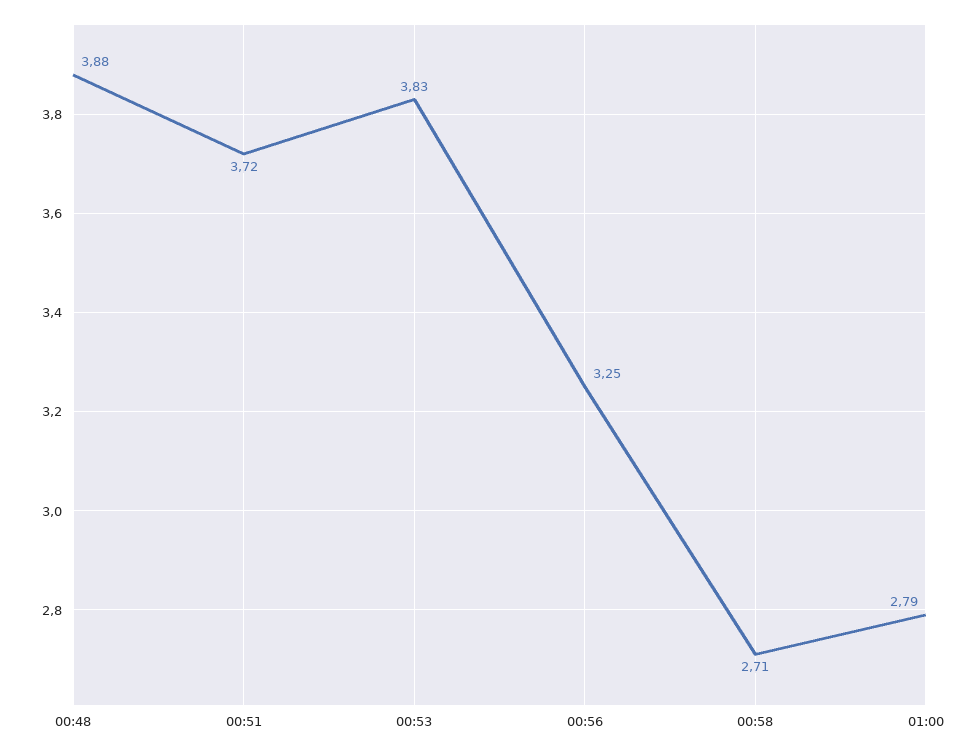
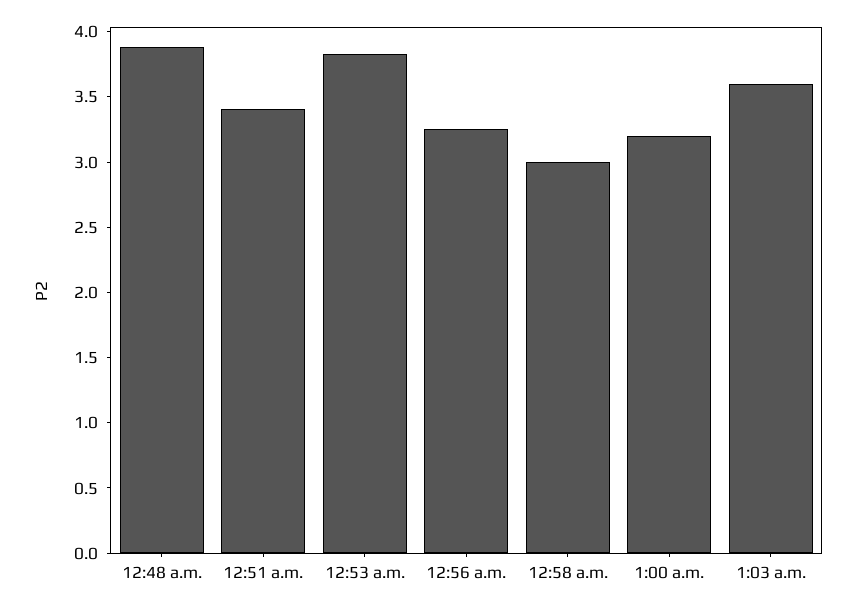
00:51: 3.72 -> 3.4
00:58: 2.71 -> 3
01:00: 2.79 -> 3.2
1:03 a.m.: none -> 3.6

